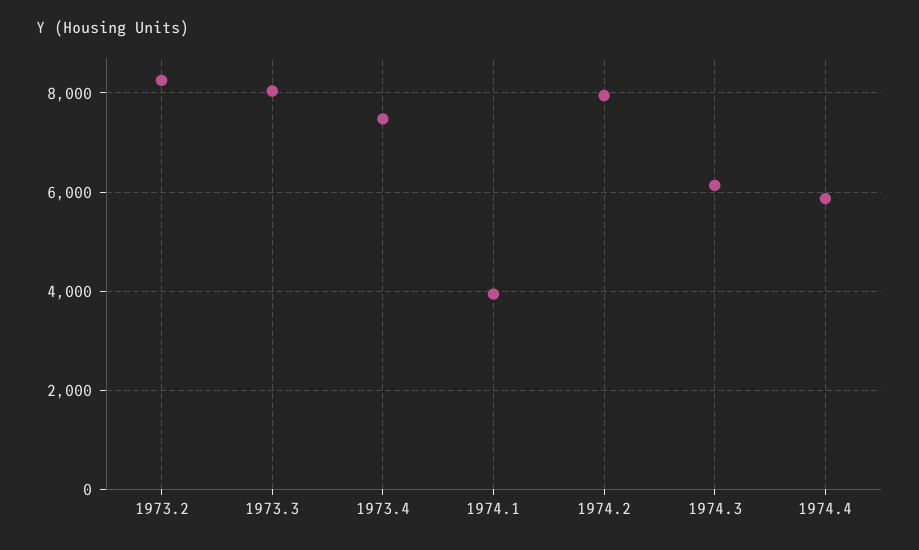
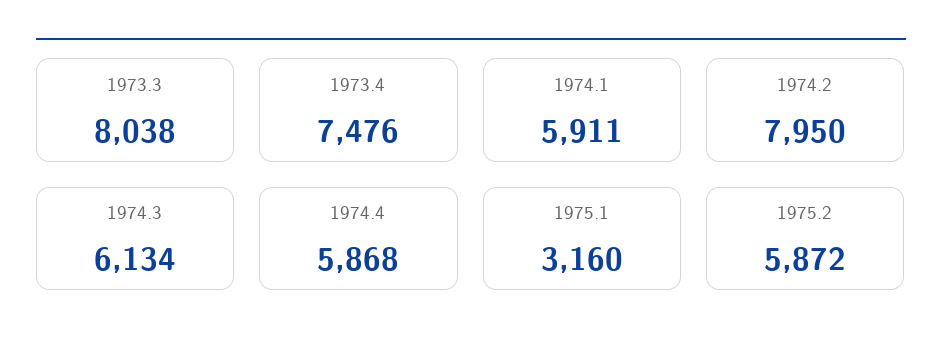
1973.2: 8200 -> none
1974.1: 4000 -> 5911
1975.1: none -> 3160
1975.2: none -> 5872

